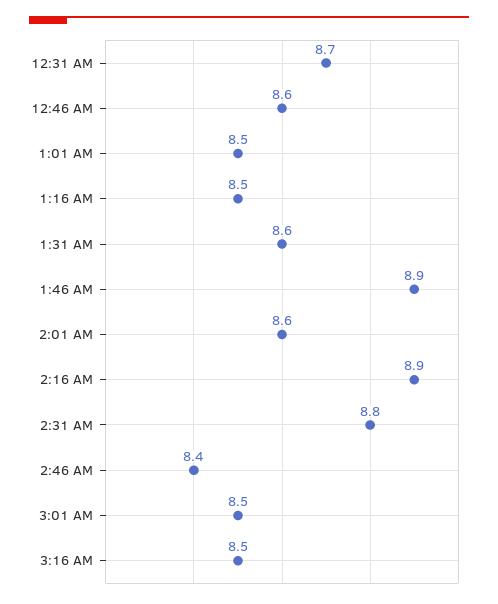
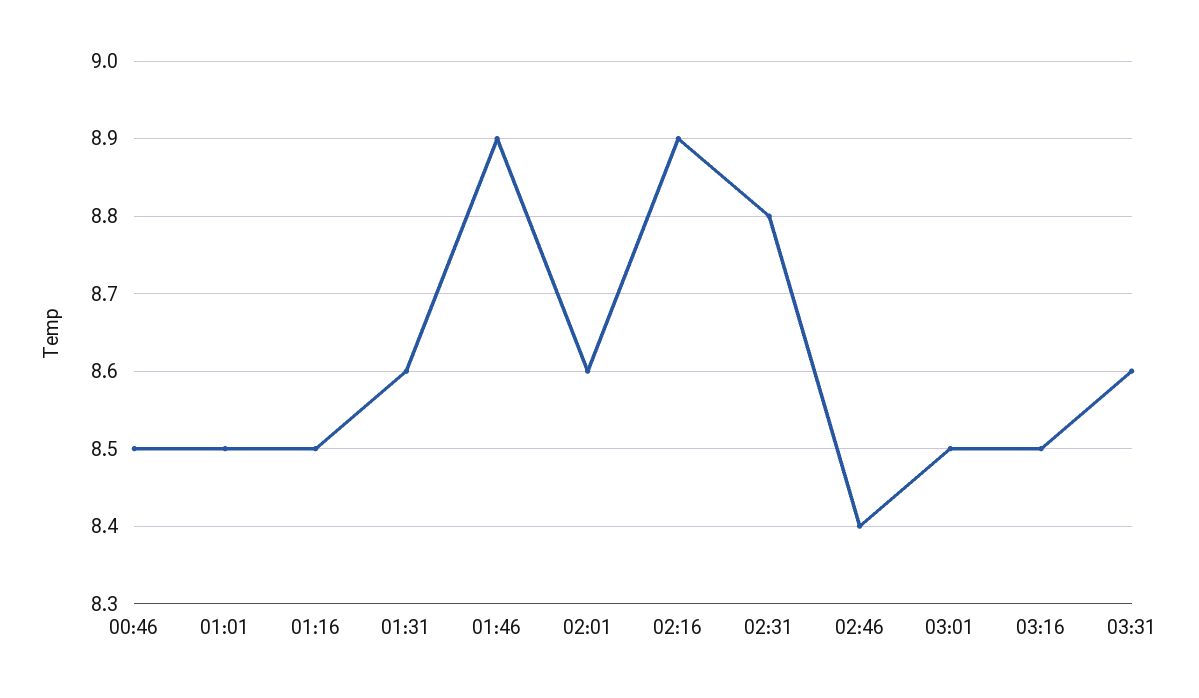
12:31 AM: 8.7 -> none
12:46 AM: 8.6 -> 8.5
03:31: none -> 8.6

